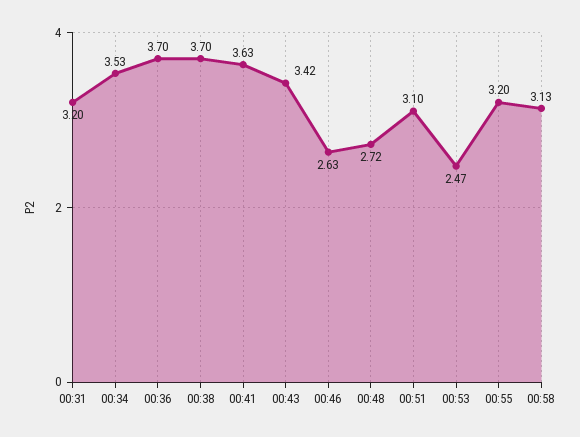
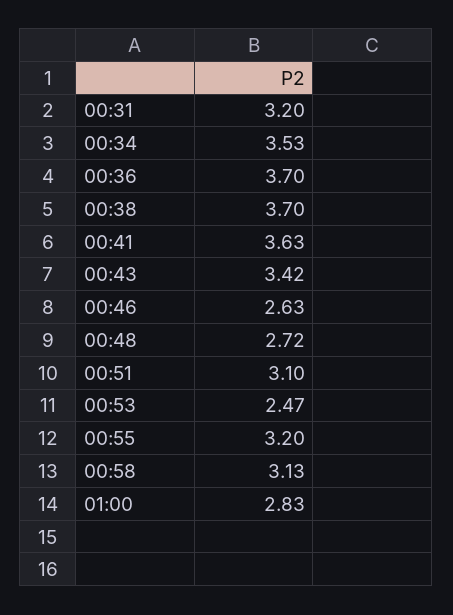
01:00: none -> 2.83

